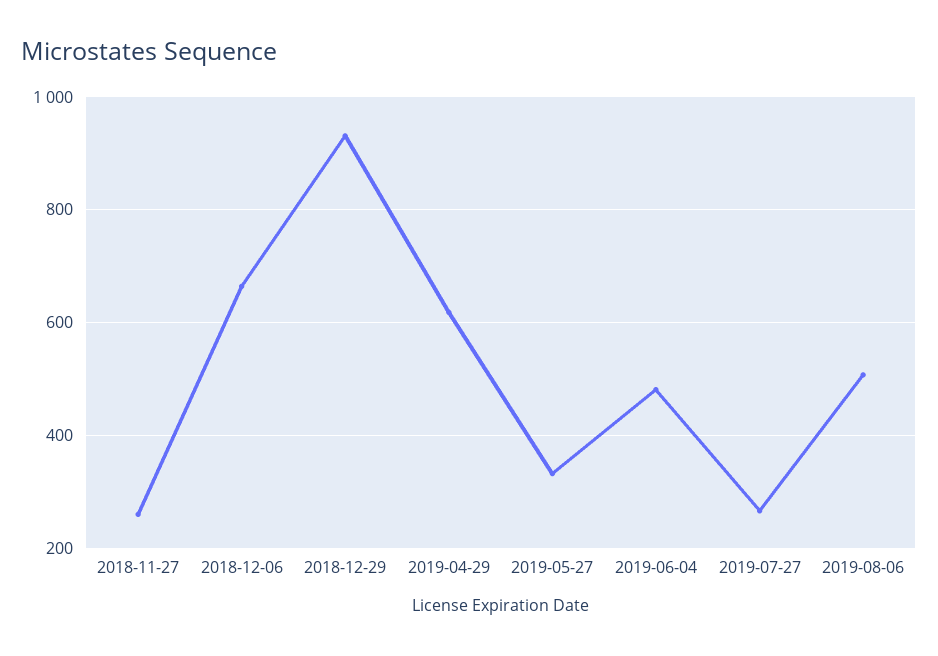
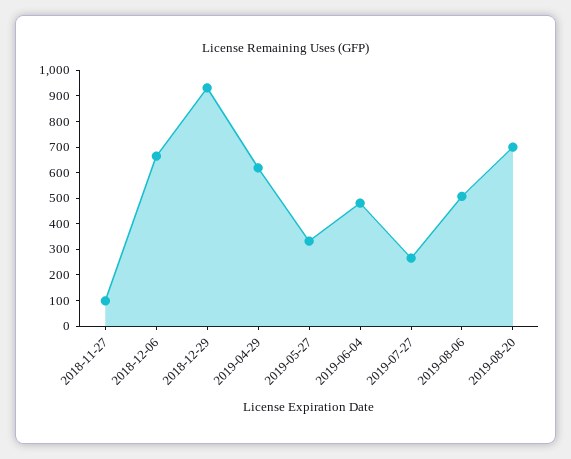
2018-11-27: 260 -> 100
2019-08-20: none -> 700

